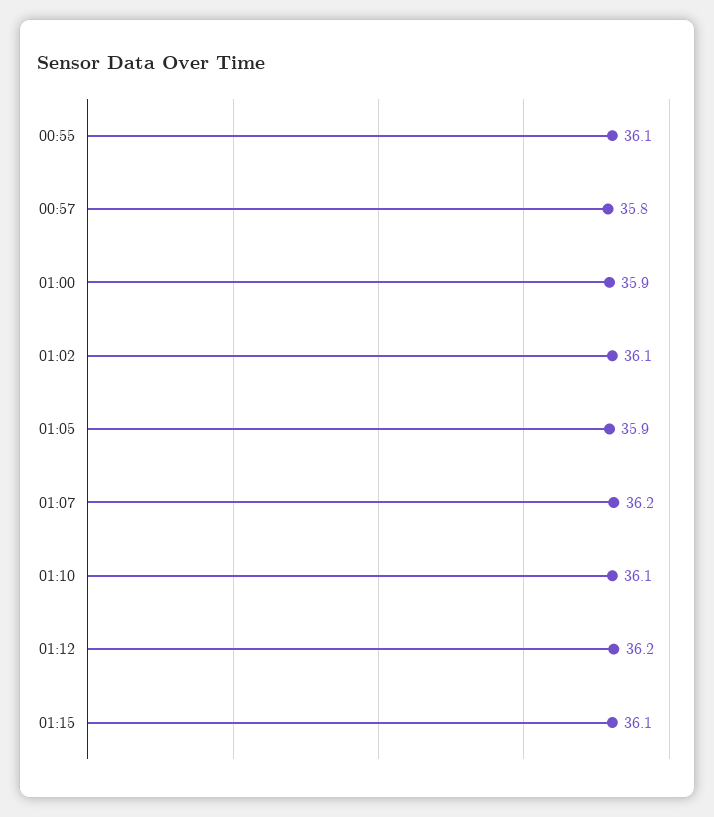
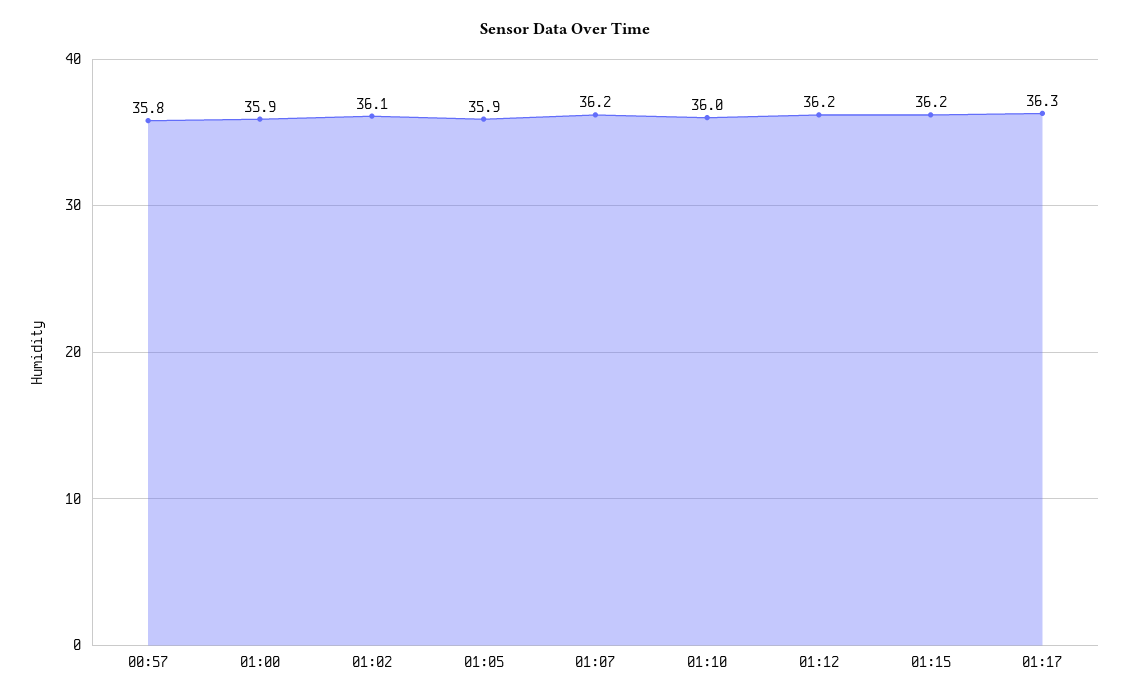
00:55: 36.1 -> none
01:10: 36.1 -> 36
01:15: 36.1 -> 36.2
01:17: none -> 36.3

